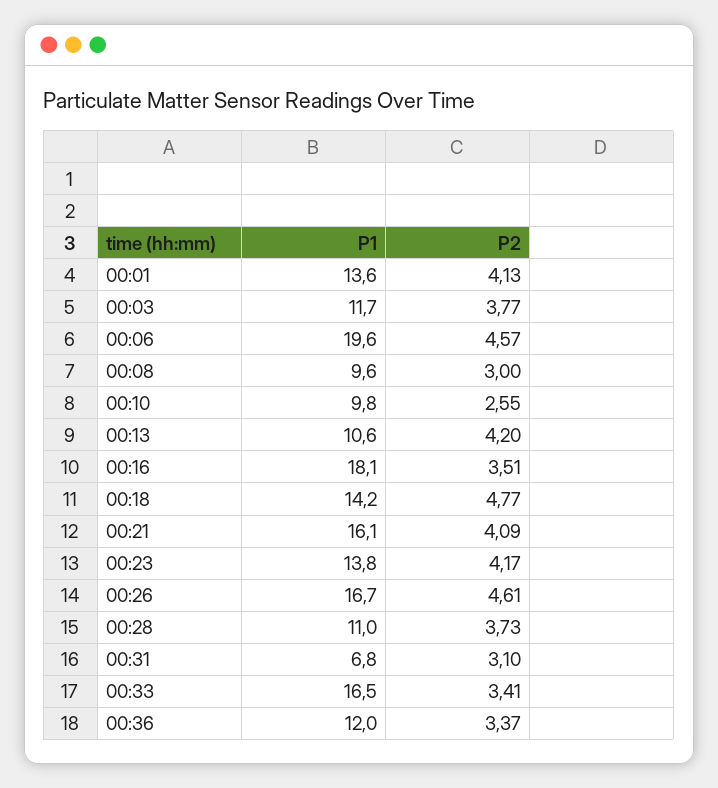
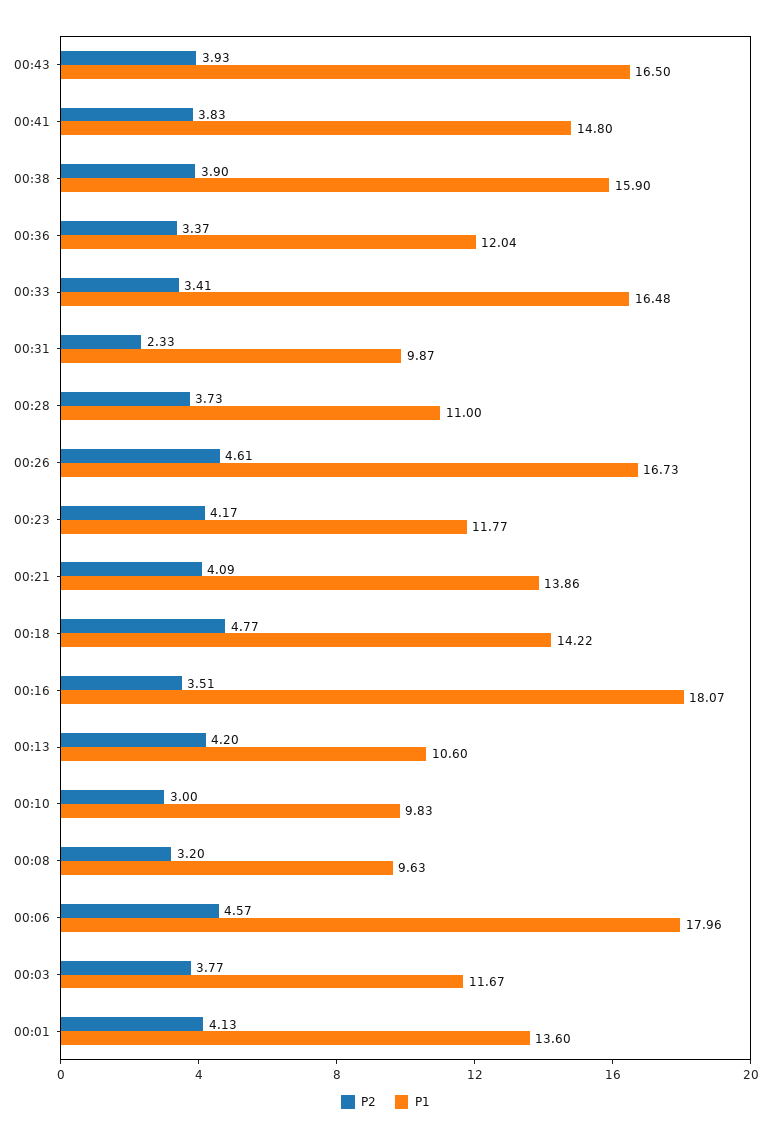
P1, 00:06: 19.6 -> 17.96
P2, 00:08: 3 -> 3.2
P2, 00:10: 2.55 -> 3
P1, 00:21: 16.1 -> 13.86
P1, 00:23: 13.8 -> 11.77
P1, 00:31: 6.8 -> 9.87
P2, 00:31: 3.1 -> 2.33
P2, 00:43: none -> 3.93
P1, 00:43: none -> 16.5
P2, 00:41: none -> 3.83
P1, 00:41: none -> 14.8
P2, 00:38: none -> 3.9
P1, 00:38: none -> 15.9

